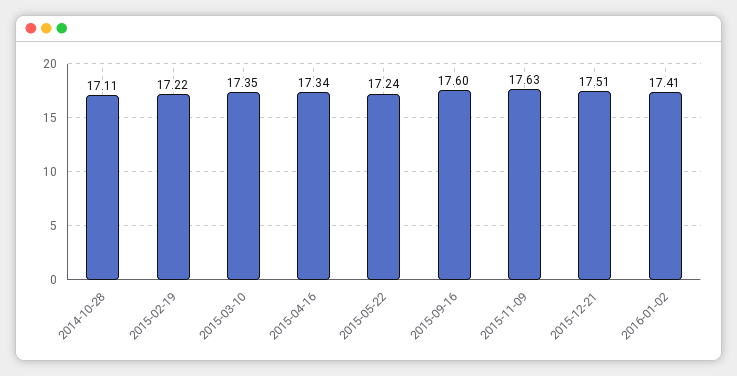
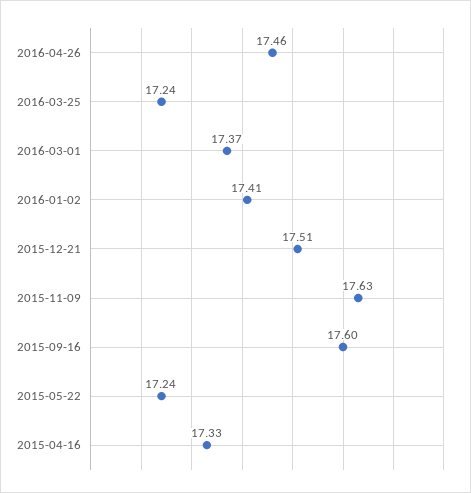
2014-10-28: 17.11 -> none
2015-02-19: 17.22 -> none
2015-03-10: 17.35 -> none
2015-04-16: 17.34 -> 17.33
2016-04-26: none -> 17.46
2016-03-25: none -> 17.24
2016-03-01: none -> 17.37

